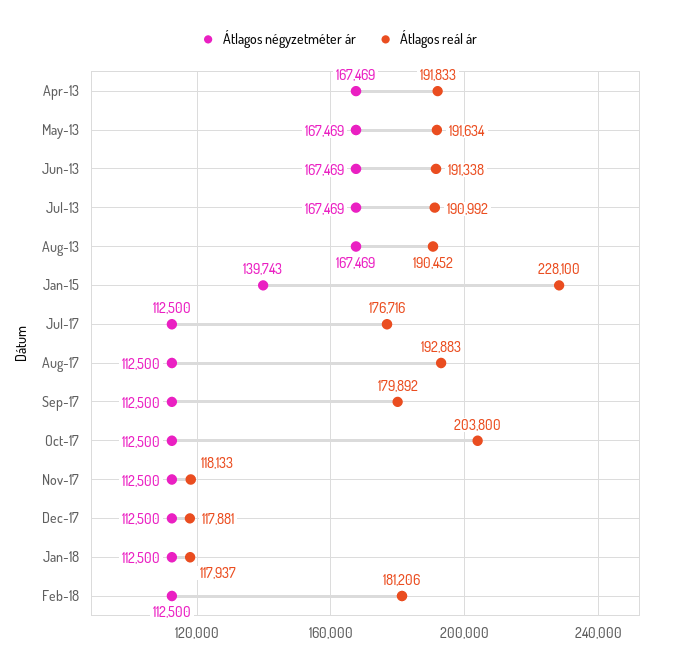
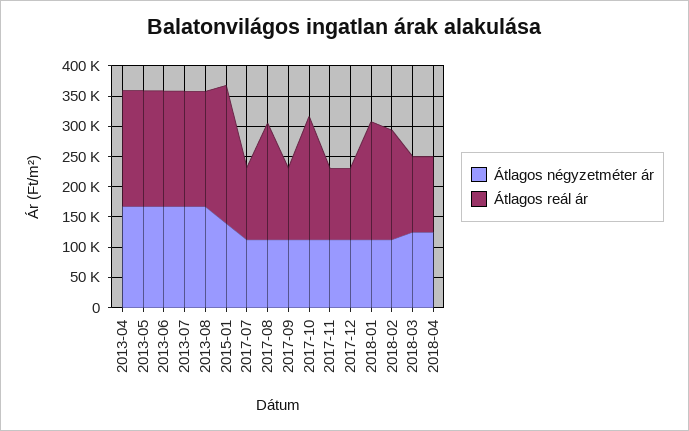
Átlagos reál ár, Jul-17: 176716 -> 125000
Átlagos reál ár, Sep-17: 179892 -> 125000
Átlagos reál ár, Jan-18: 117937 -> 200000
Átlagos négyzetméter ár, 2018-03: none -> 125000
Átlagos reál ár, 2018-03: none -> 125000
Átlagos négyzetméter ár, 2018-04: none -> 125000
Átlagos reál ár, 2018-04: none -> 125000

